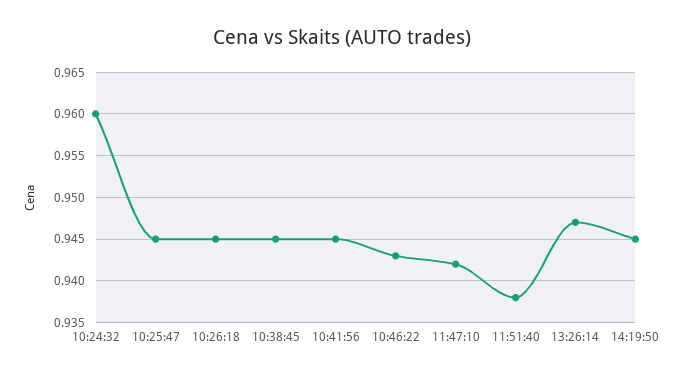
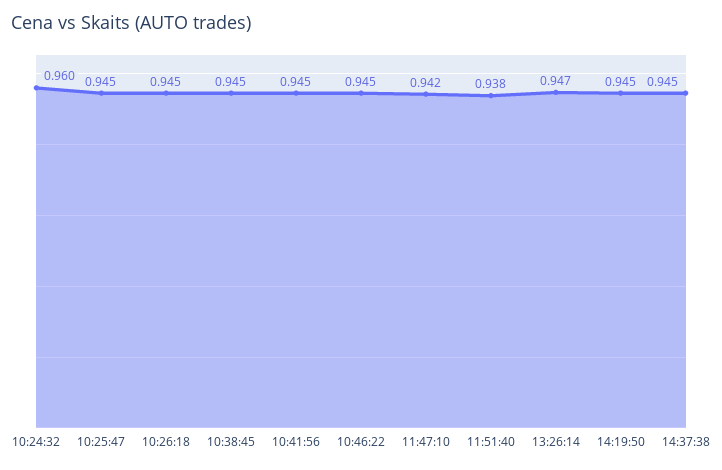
10:46:22: 0.943 -> 0.945
14:37:38: none -> 0.945

